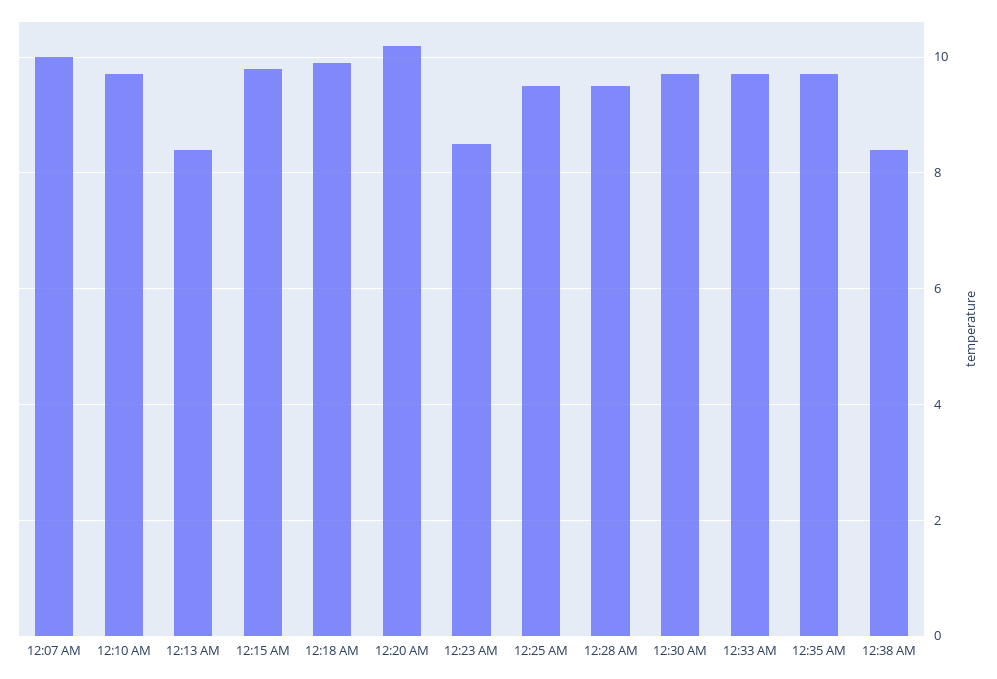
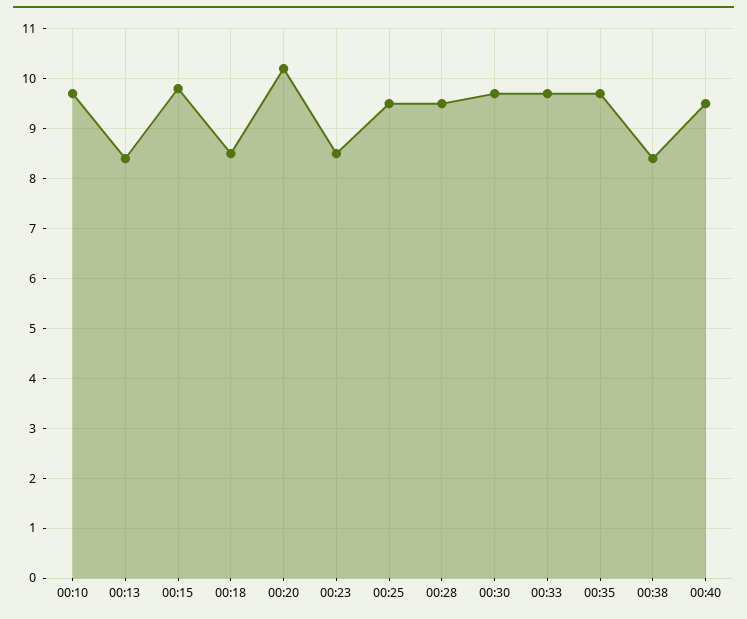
12:07 AM: 10 -> none
12:18 AM: 10 -> 8.5
00:40: none -> 9.5

